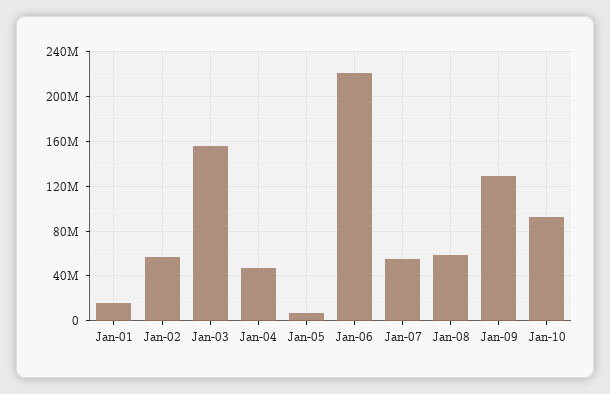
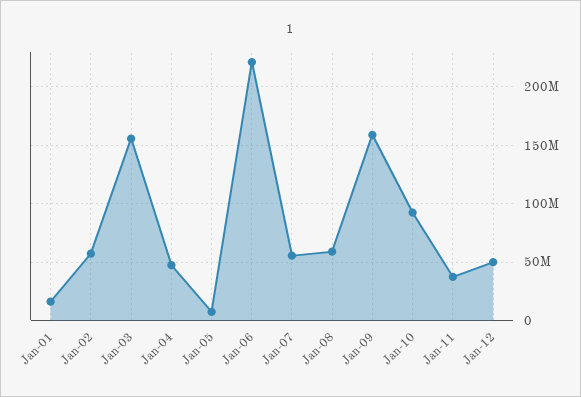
Jan-09: 130000000 -> 160000000
Jan-11: none -> 40000000
Jan-12: none -> 50000000

